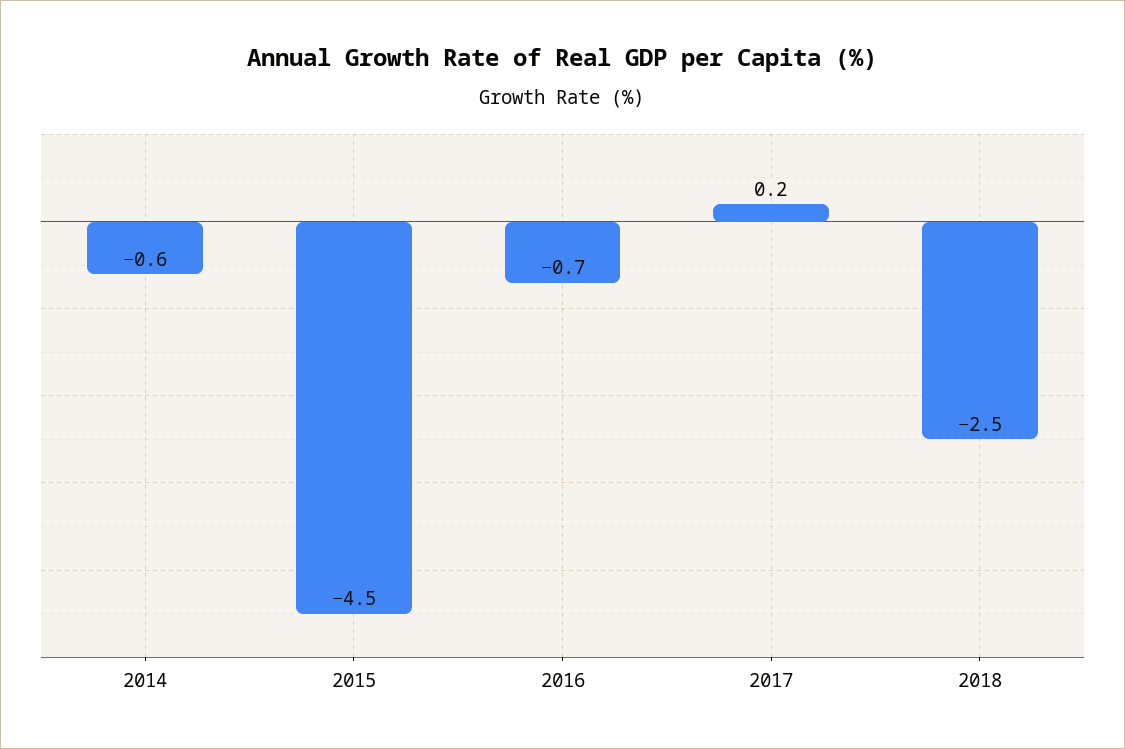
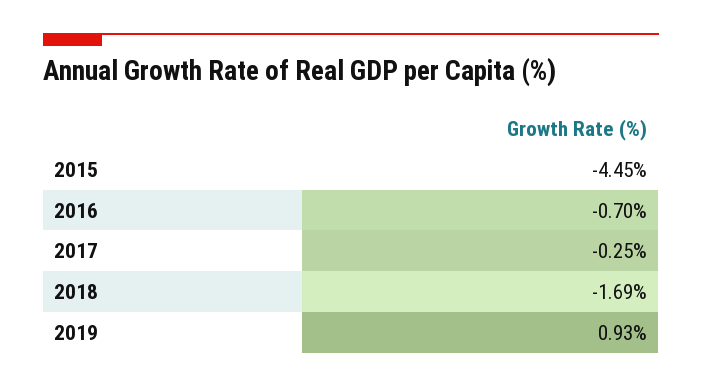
2014: -0.6 -> none
2017: 0.2 -> -0.25
2018: -2.5 -> -1.69
2019: none -> 0.93

